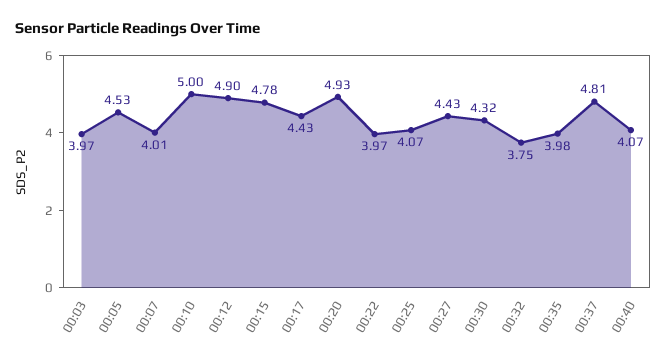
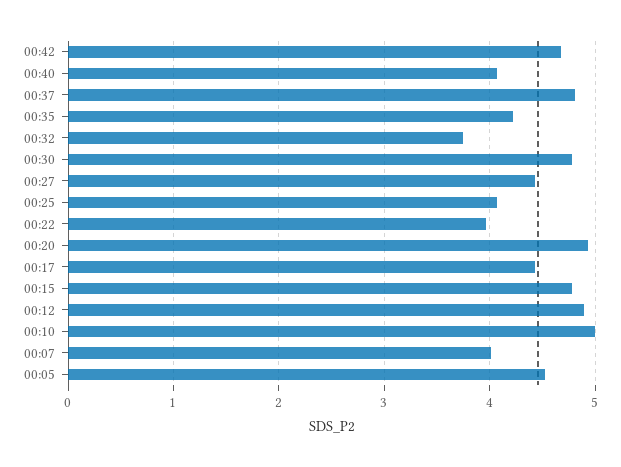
00:03: 3.97 -> none
00:30: 4.32 -> 4.8
00:35: 3.98 -> 4.2
00:42: none -> 4.7

